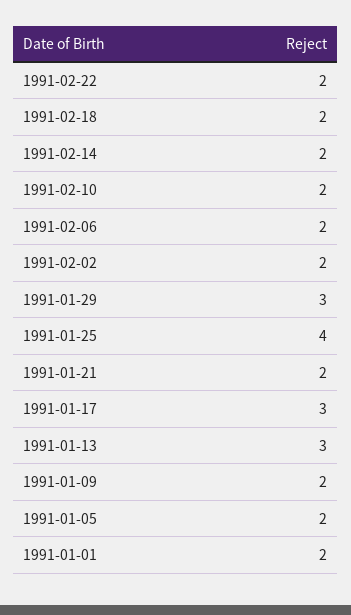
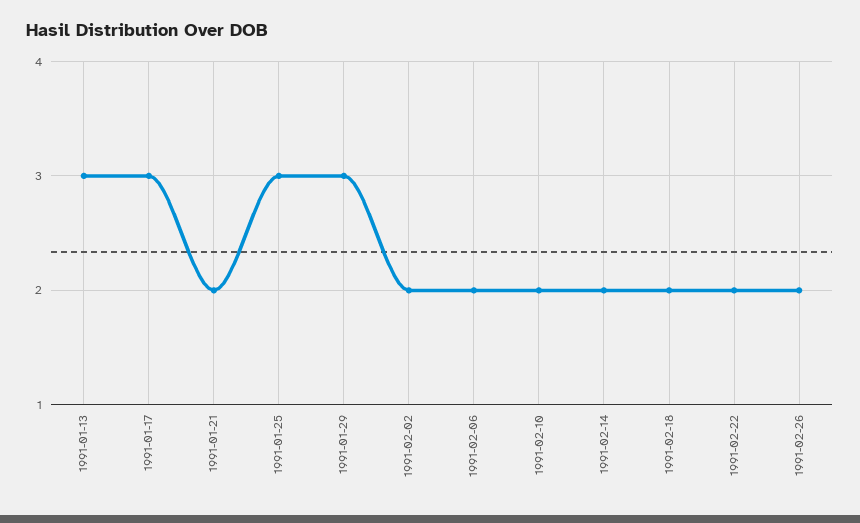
1991-01-25: 4 -> 3
1991-01-09: 2 -> none
1991-01-05: 2 -> none
1991-01-01: 2 -> none
1991-02-26: none -> 2

